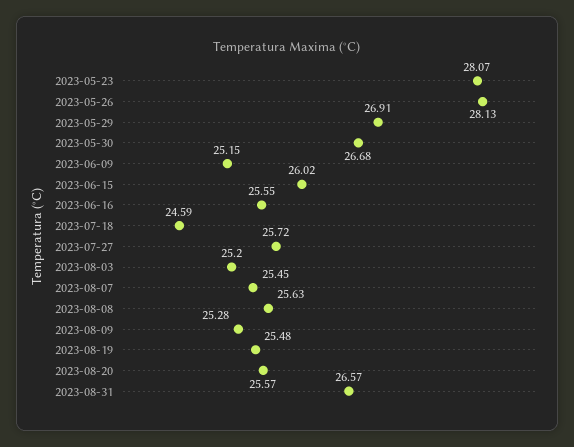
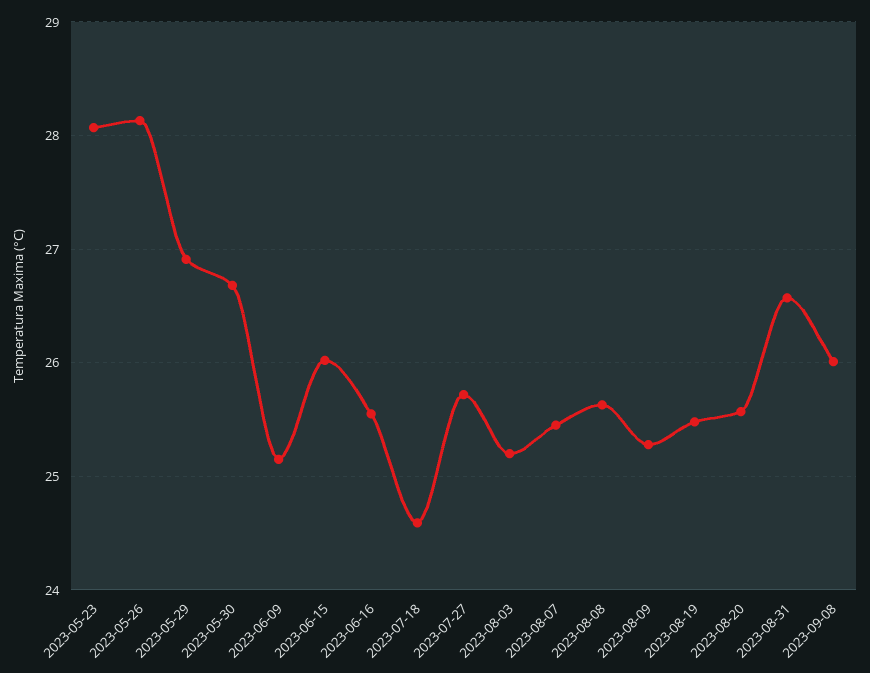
2023-09-08: none -> 26

